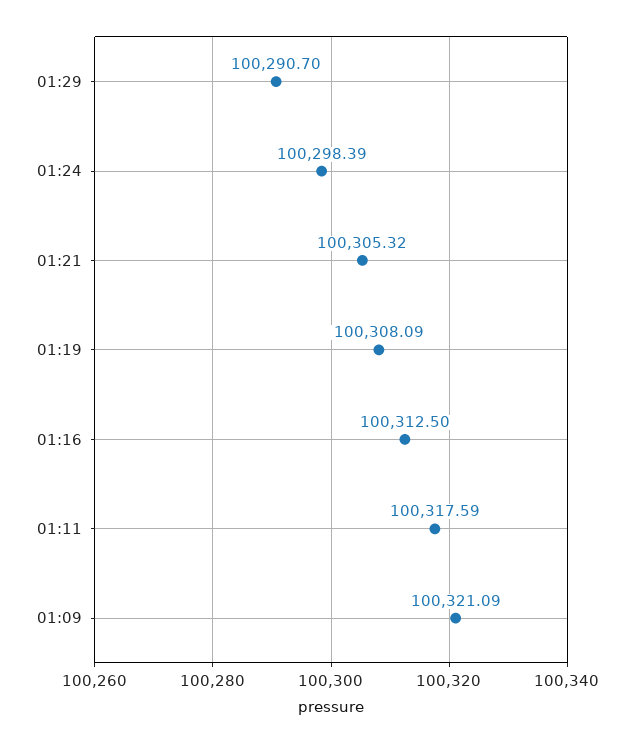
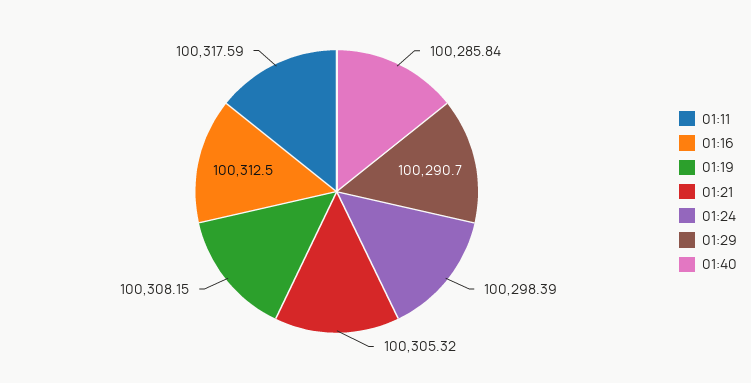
01:19: 100308.09 -> 100308.15
01:09: 100321.09 -> none
01:40: none -> 100285.84

